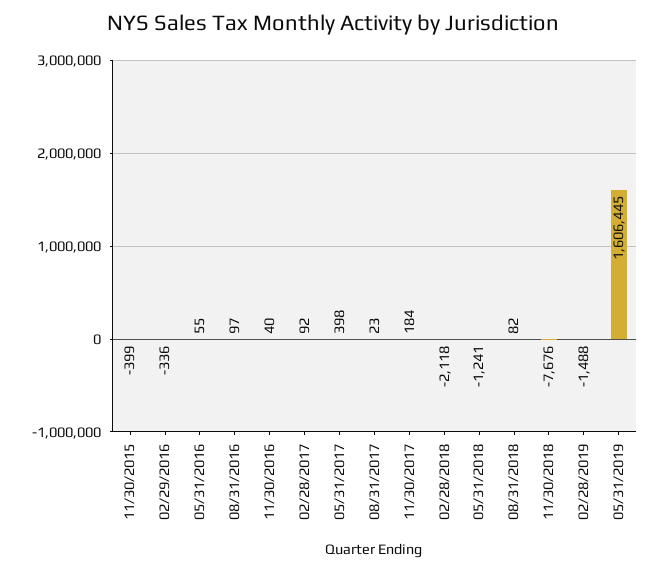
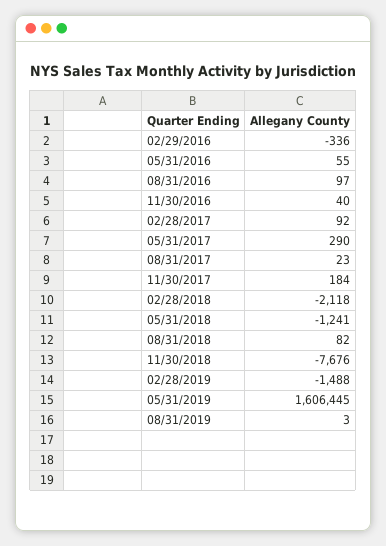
11/30/2015: -399 -> none
05/31/2017: 398 -> 290
08/31/2019: none -> 3

